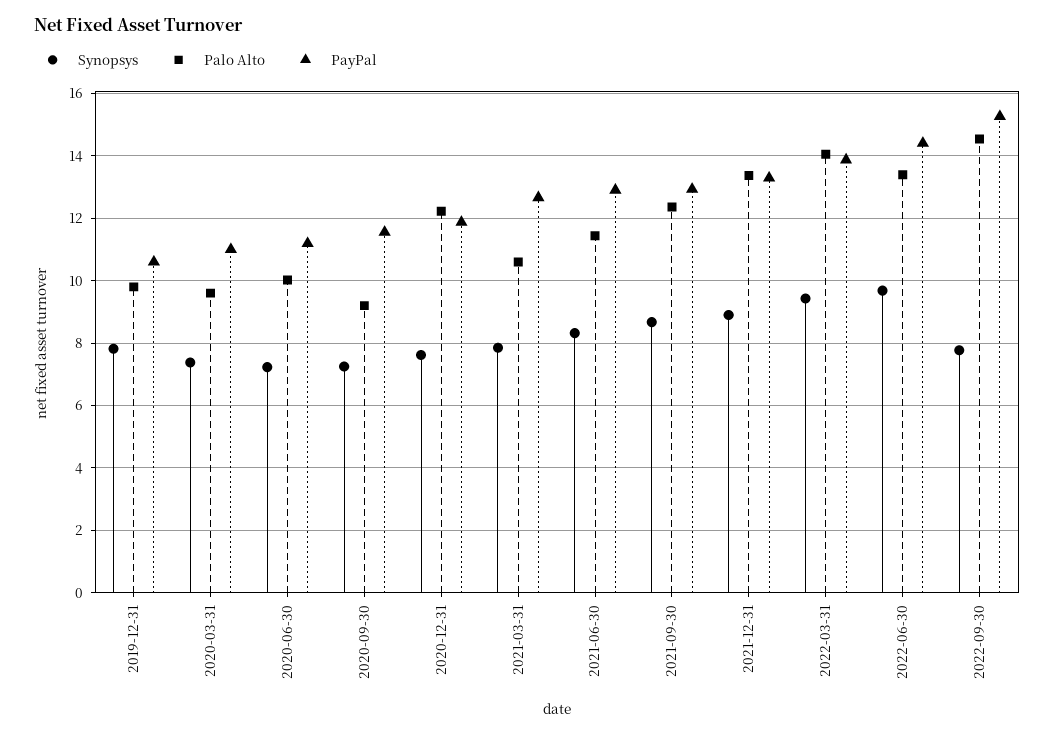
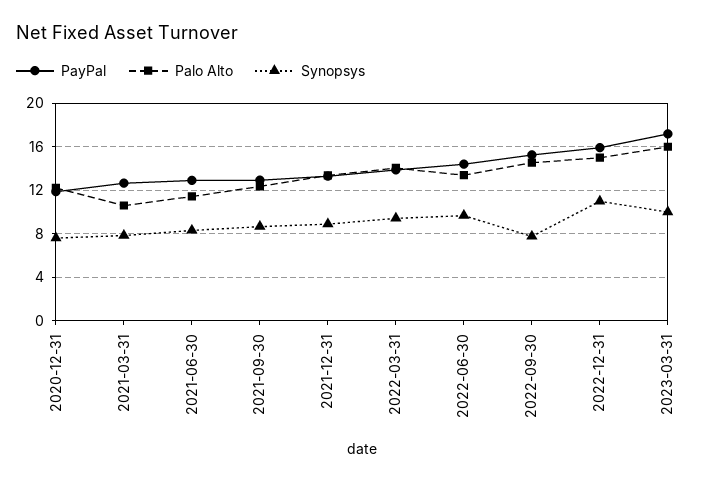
Synopsys, 2019-12-31: 7.8 -> none
Palo Alto, 2019-12-31: 9.8 -> none
PayPal, 2019-12-31: 10.6 -> none
Synopsys, 2020-03-31: 7.4 -> none
Palo Alto, 2020-03-31: 9.6 -> none
PayPal, 2020-03-31: 11 -> none
Synopsys, 2020-06-30: 7.2 -> none
Palo Alto, 2020-06-30: 10 -> none
PayPal, 2020-06-30: 11.2 -> none
Synopsys, 2020-09-30: 7.2 -> none
Palo Alto, 2020-09-30: 9.2 -> none
PayPal, 2020-09-30: 11.6 -> none
PayPal, 2022-12-31: none -> 16
Palo Alto, 2022-12-31: none -> 15
Synopsys, 2022-12-31: none -> 11
PayPal, 2023-03-31: none -> 17
Palo Alto, 2023-03-31: none -> 16
Synopsys, 2023-03-31: none -> 10

